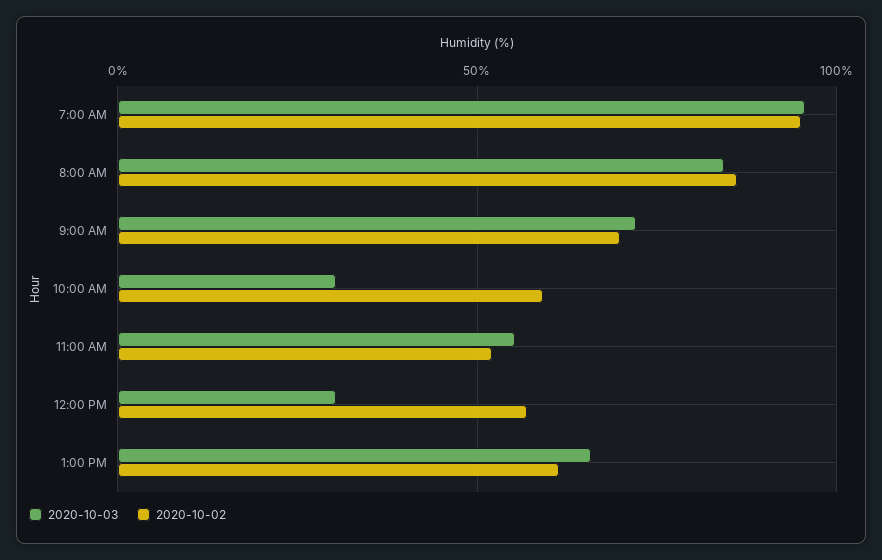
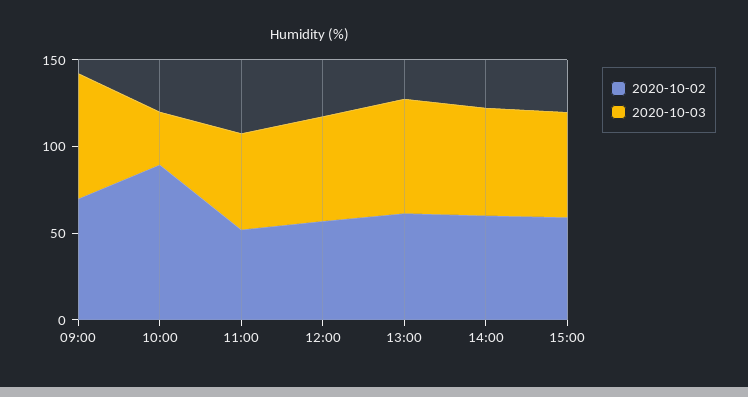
2020-10-03, 7:00 AM: 95 -> none
2020-10-02, 7:00 AM: 95 -> none
2020-10-03, 8:00 AM: 85 -> none
2020-10-02, 8:00 AM: 85 -> none
2020-10-02, 10:00 AM: 60 -> 90
2020-10-03, 12:00 PM: 30 -> 60
2020-10-02, 14:00: none -> 60
2020-10-03, 14:00: none -> 60
2020-10-02, 15:00: none -> 60
2020-10-03, 15:00: none -> 60

